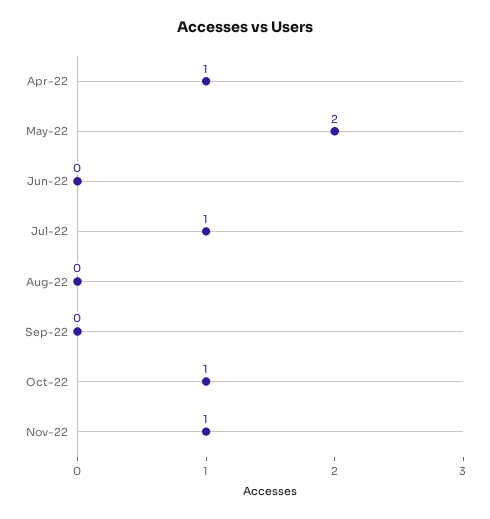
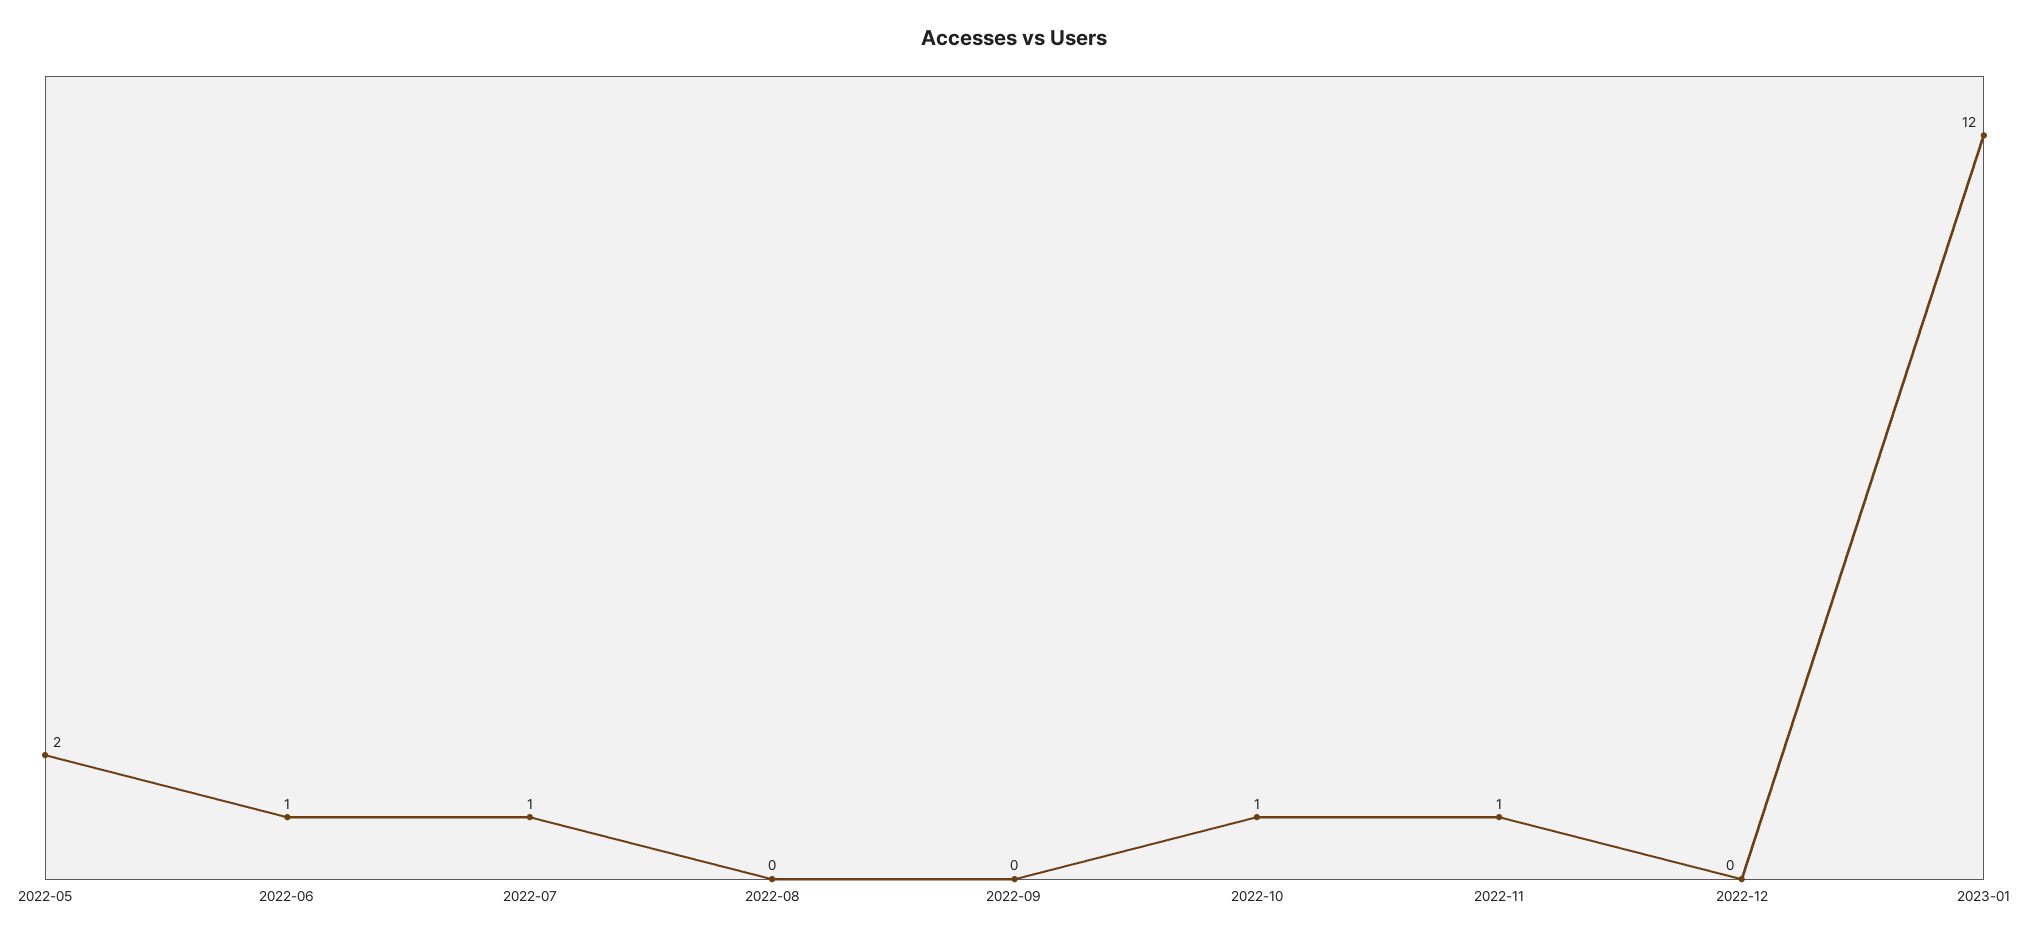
Apr-22: 1 -> none
Jun-22: 0 -> 1
2022-12: none -> 0
2023-01: none -> 12

